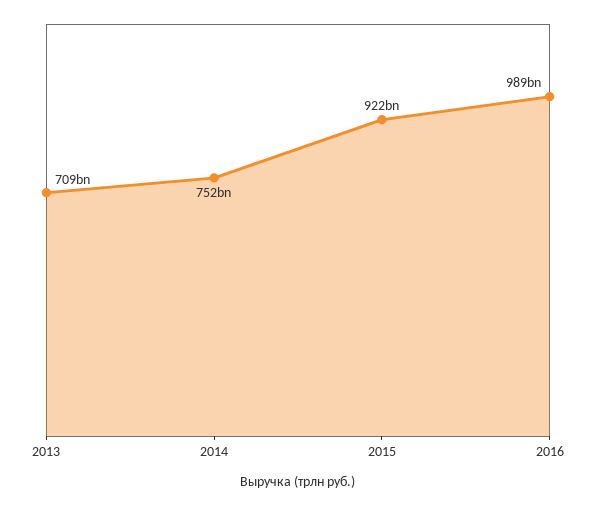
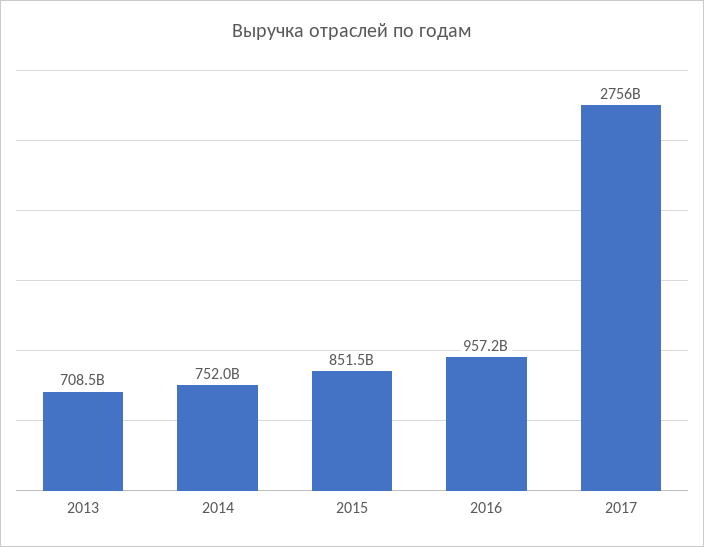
2015: 922000000000 -> 851500000000
2016: 989000000000 -> 957200000000
2017: none -> 2756000000000

